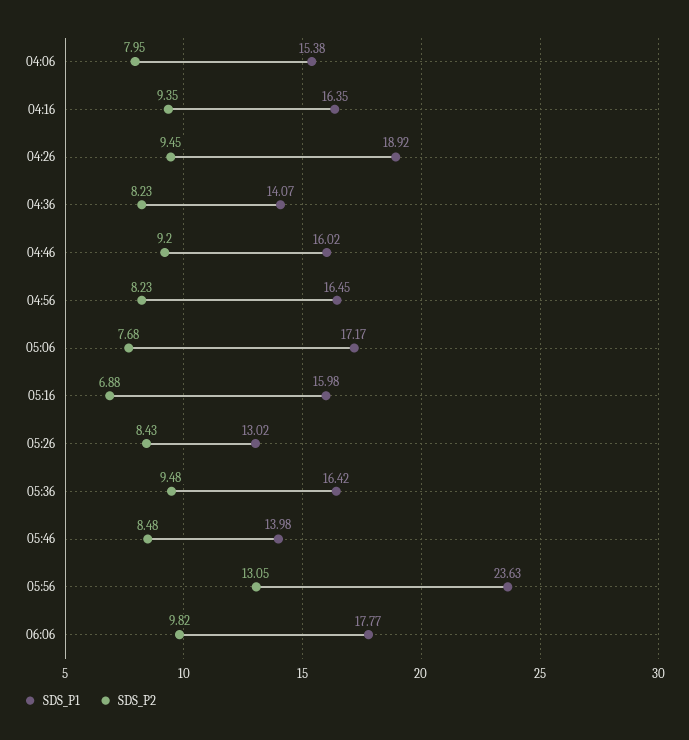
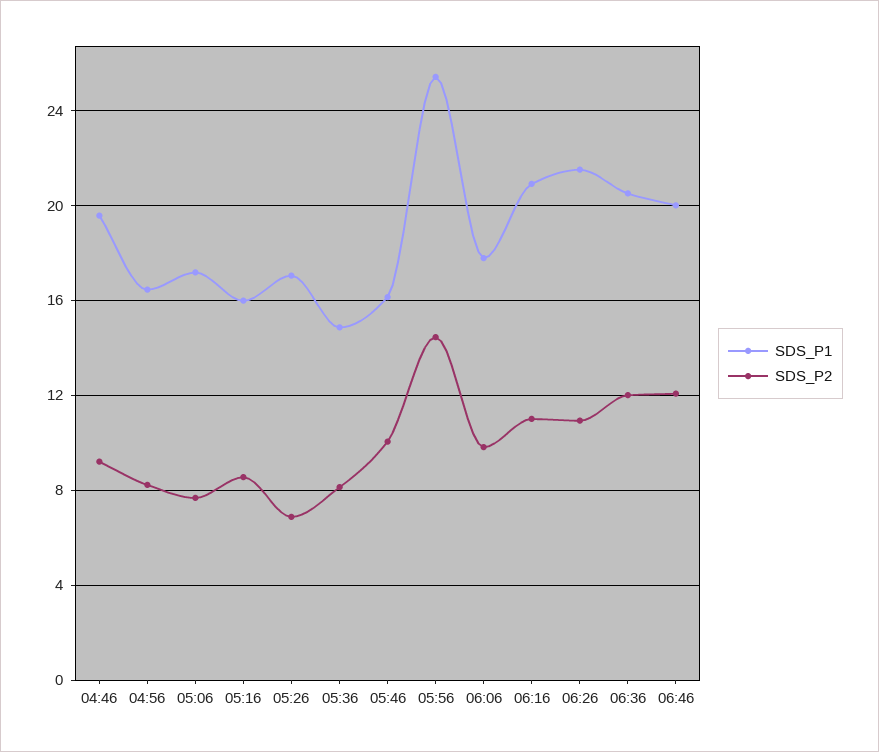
SDS_P1, 04:06: 15.38 -> none
SDS_P2, 04:06: 7.95 -> none
SDS_P1, 04:16: 16.35 -> none
SDS_P2, 04:16: 9.35 -> none
SDS_P1, 04:26: 18.92 -> none
SDS_P2, 04:26: 9.45 -> none
SDS_P1, 04:36: 14.07 -> none
SDS_P2, 04:36: 8.23 -> none
SDS_P1, 04:46: 16.02 -> 19.5
SDS_P2, 05:16: 6.88 -> 8.5
SDS_P1, 05:26: 13.02 -> 17
SDS_P2, 05:26: 8.43 -> 7
SDS_P1, 05:36: 16.42 -> 15
SDS_P2, 05:36: 9.48 -> 8
SDS_P1, 05:46: 13.98 -> 16
SDS_P2, 05:46: 8.48 -> 10
SDS_P1, 05:56: 23.63 -> 25.5
SDS_P2, 05:56: 13.05 -> 14.5
SDS_P1, 06:16: none -> 21
SDS_P2, 06:16: none -> 11
SDS_P1, 06:26: none -> 21.5
SDS_P2, 06:26: none -> 11
SDS_P1, 06:36: none -> 20.5
SDS_P2, 06:36: none -> 12
SDS_P1, 06:46: none -> 20
SDS_P2, 06:46: none -> 12

